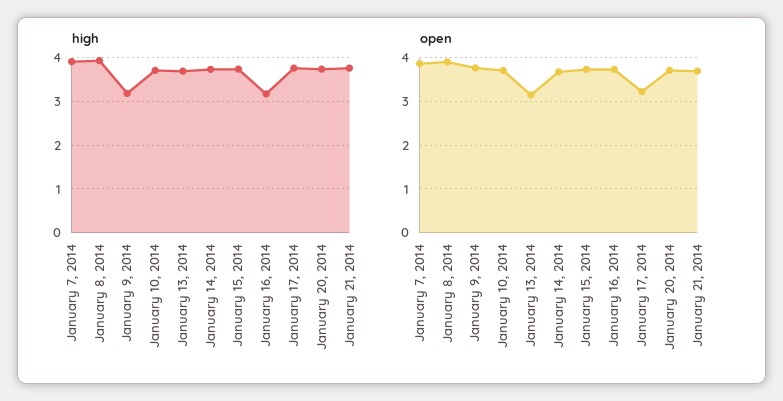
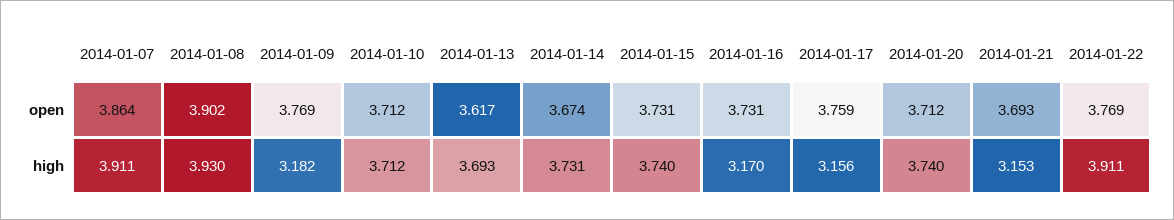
high, January 17, 2014: 3.8 -> 3.156
high, January 21, 2014: 3.8 -> 3.153
open, January 13, 2014: 3.2 -> 3.617
open, January 17, 2014: 3.2 -> 3.759
open, 2014-01-22: none -> 3.769
high, 2014-01-22: none -> 3.911

